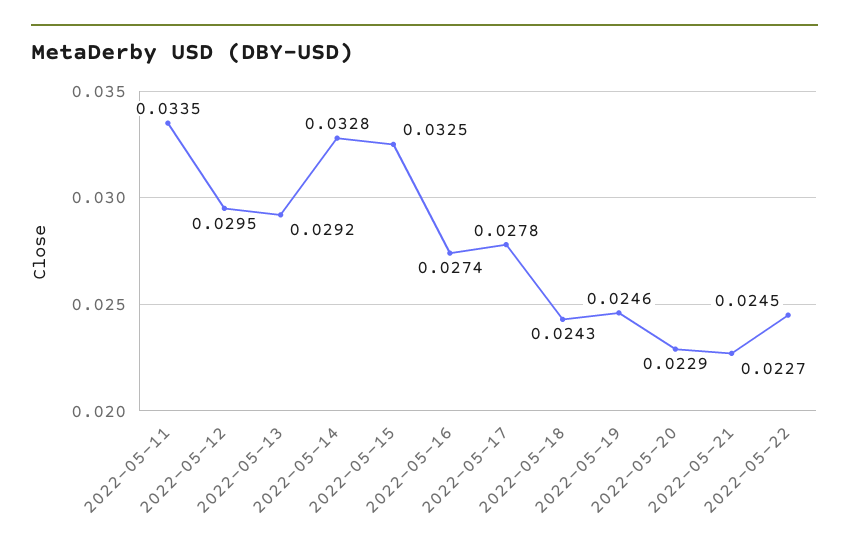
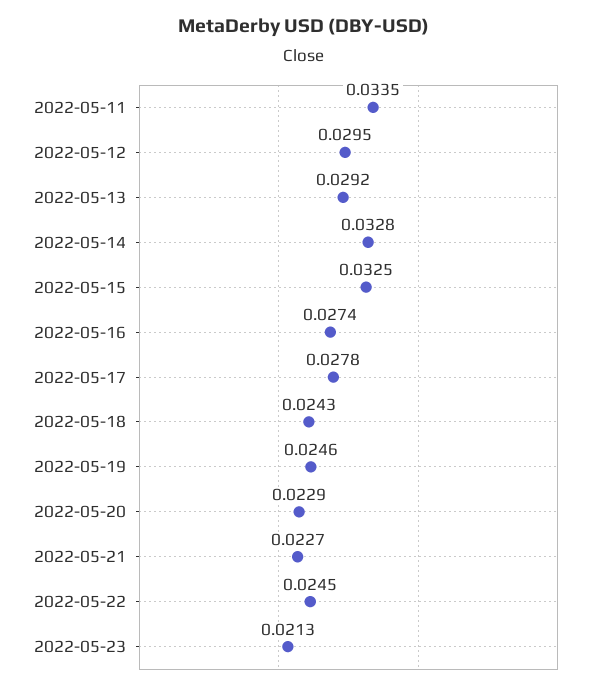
2022-05-23: none -> 0.0213

